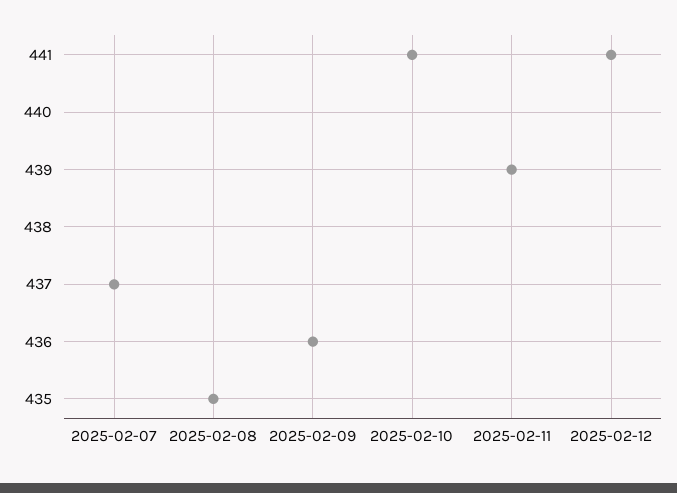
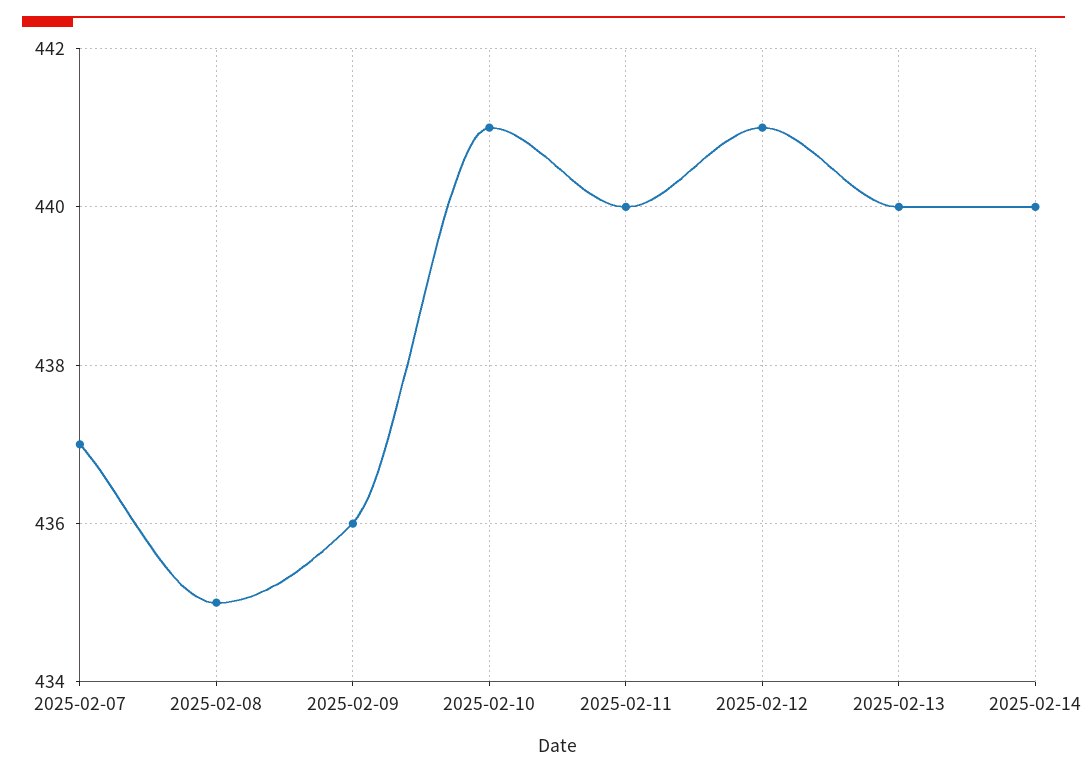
2025-02-11: 439 -> 440
2025-02-13: none -> 440
2025-02-14: none -> 440

